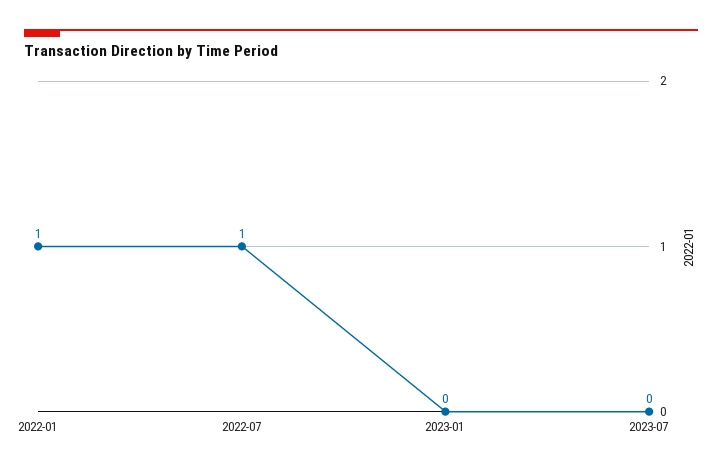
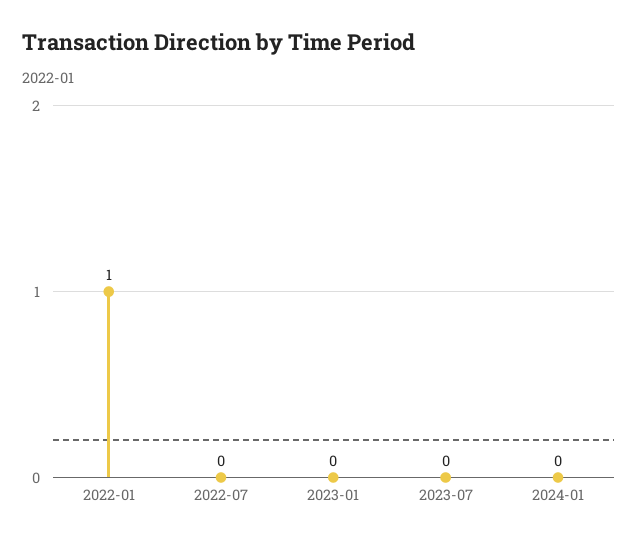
2022-07: 1 -> 0
2024-01: none -> 0

